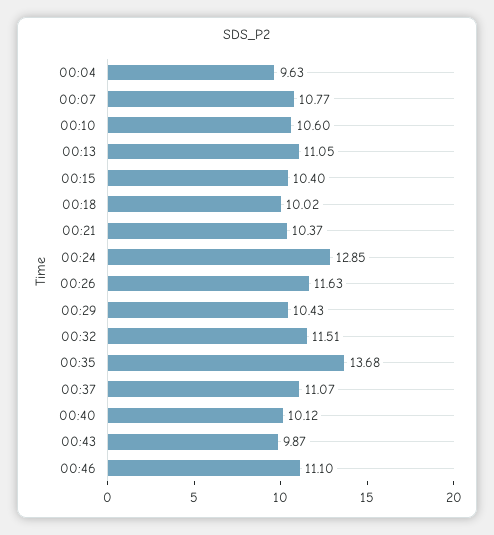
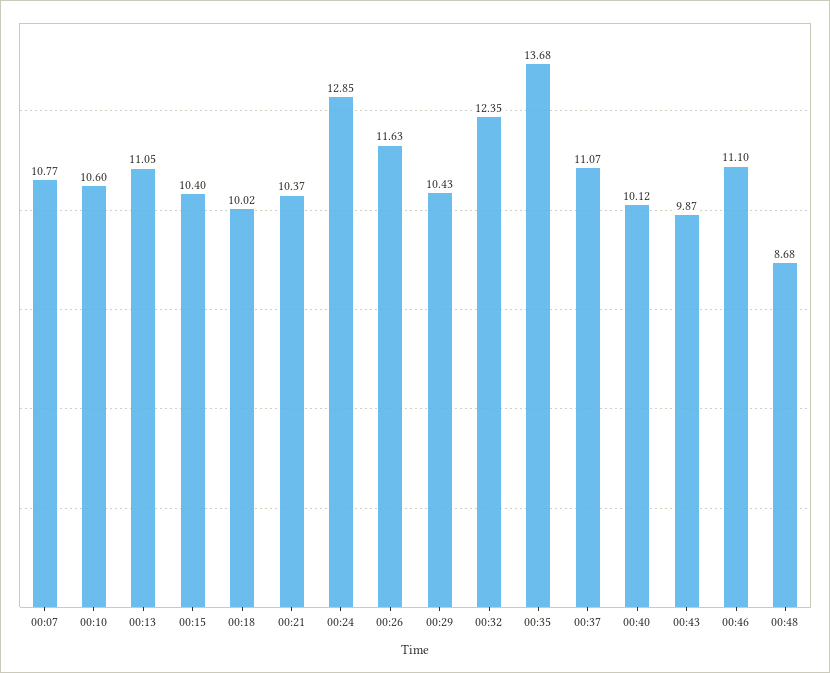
00:04: 9.63 -> none
00:32: 11.51 -> 12.35
00:48: none -> 8.68

